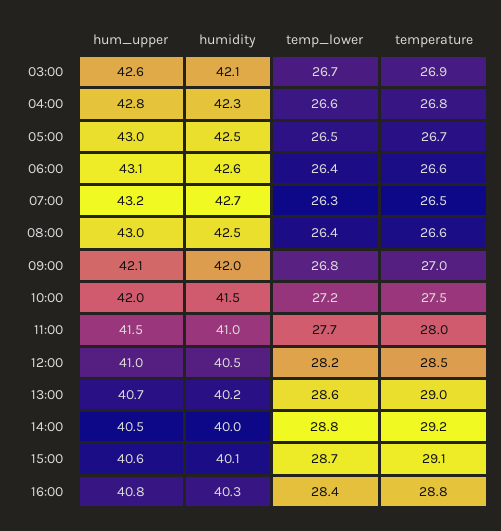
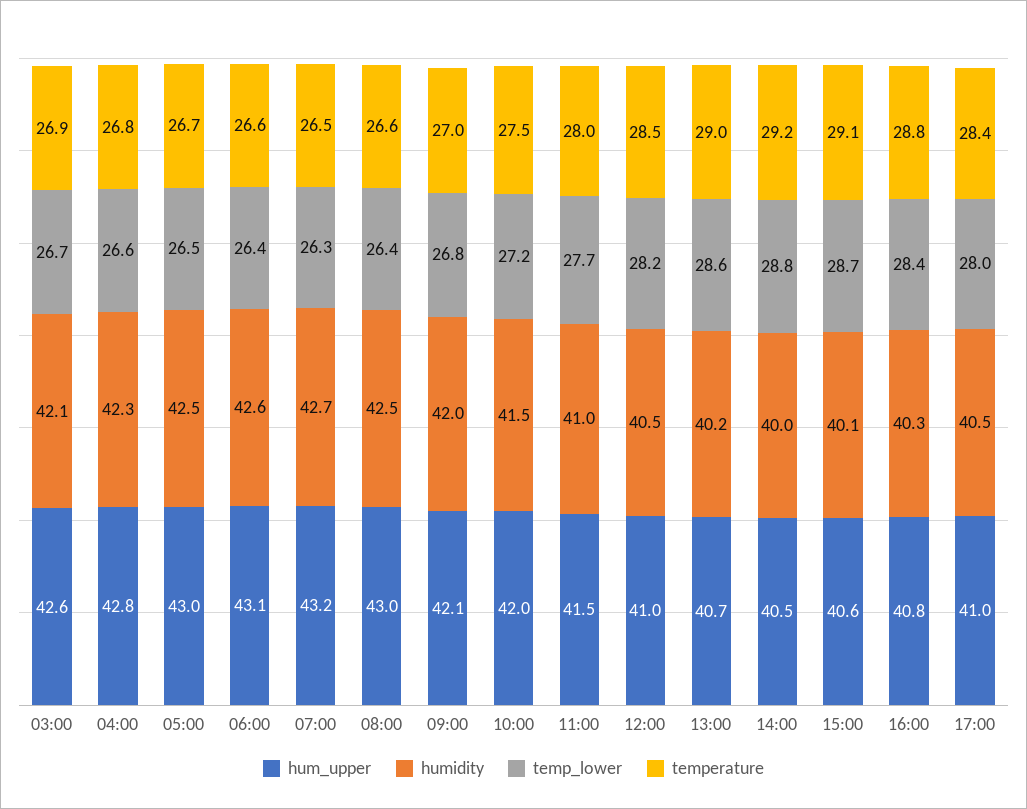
hum_upper, 17:00: none -> 41
humidity, 17:00: none -> 40.5
temp_lower, 17:00: none -> 28
temperature, 17:00: none -> 28.4

